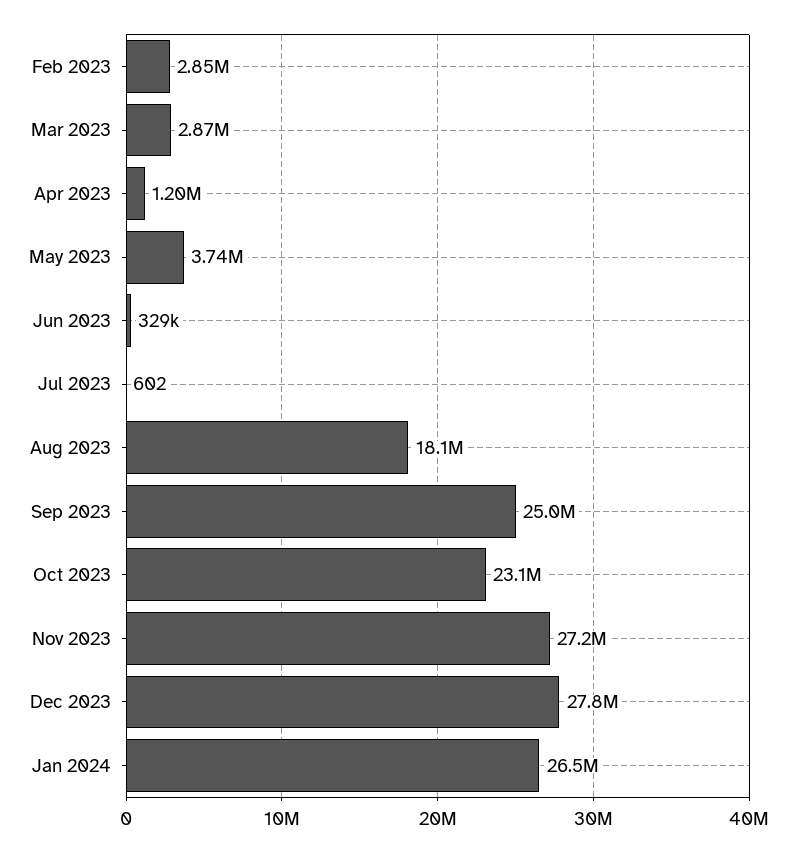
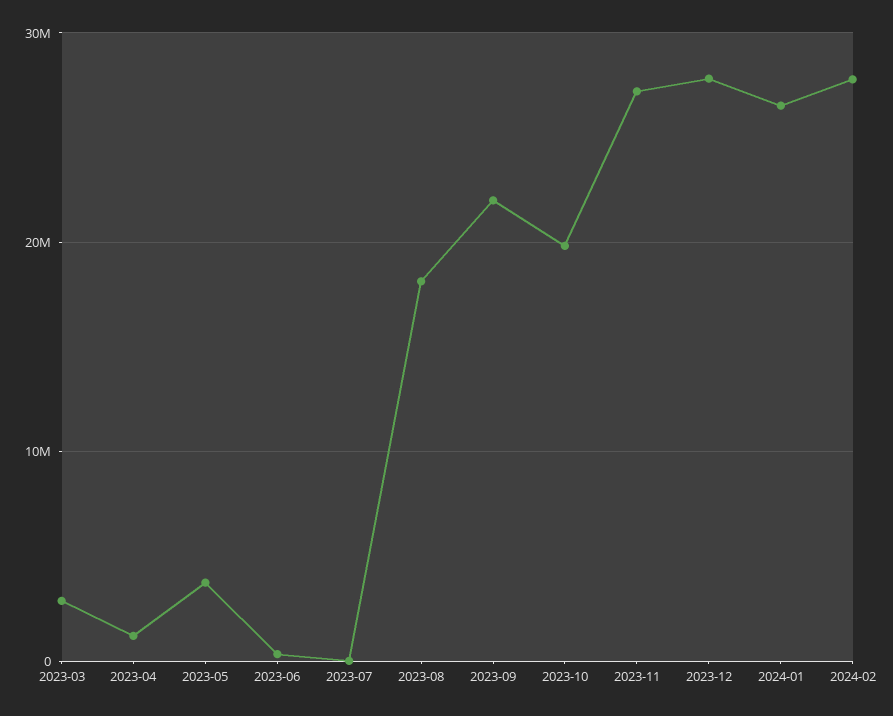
Feb 2023: 2850000 -> none
Sep 2023: 25000000 -> 22000000
Oct 2023: 23100000 -> 20000000
2024-02: none -> 28000000

